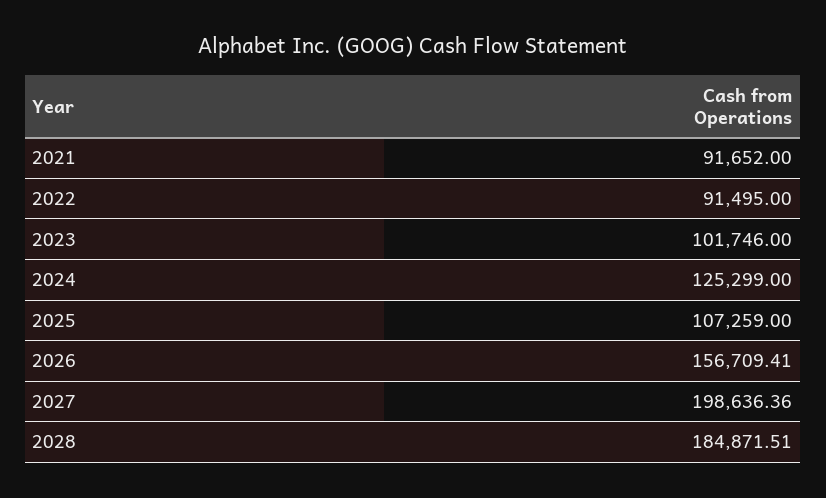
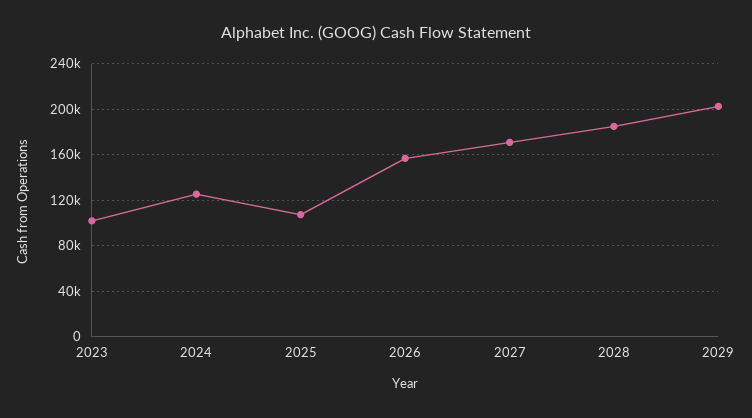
2021: 91652 -> none
2022: 91495 -> none
2027: 198636.36 -> 170000
2029: none -> 200000

